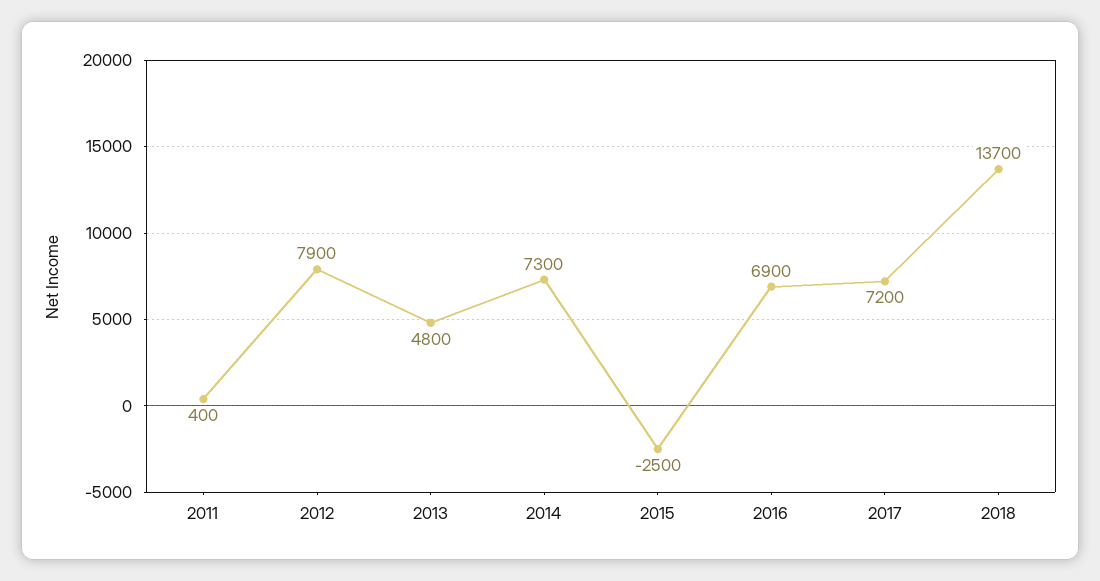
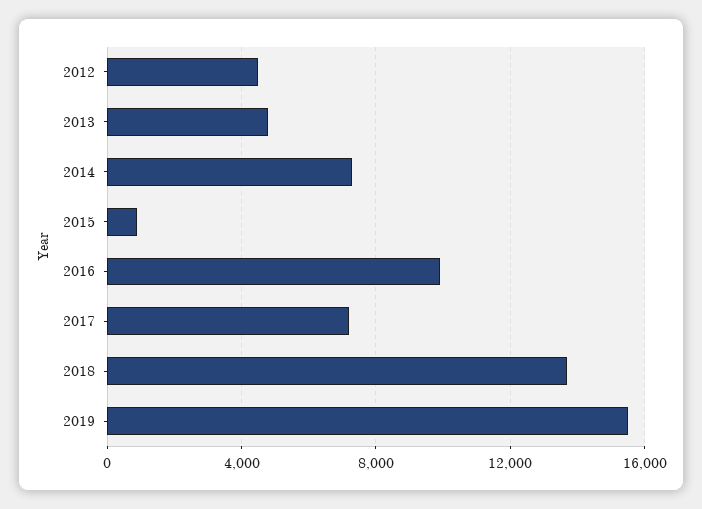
2011: 400 -> none
2012: 7900 -> 4500
2015: -2500 -> 1000
2016: 6900 -> 10000
2019: none -> 15500

